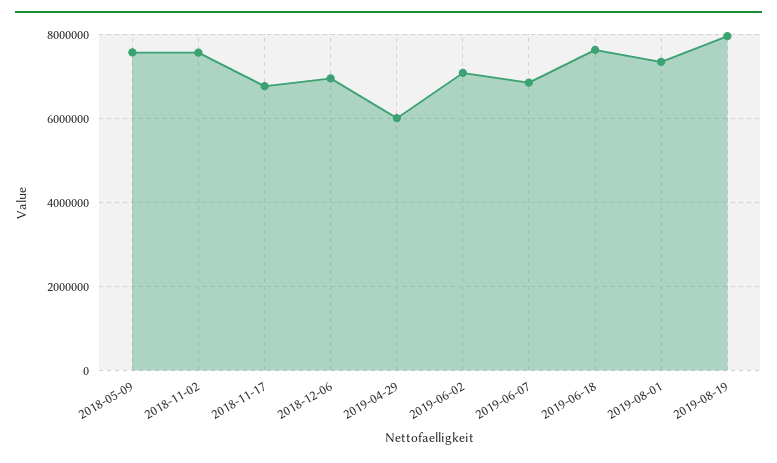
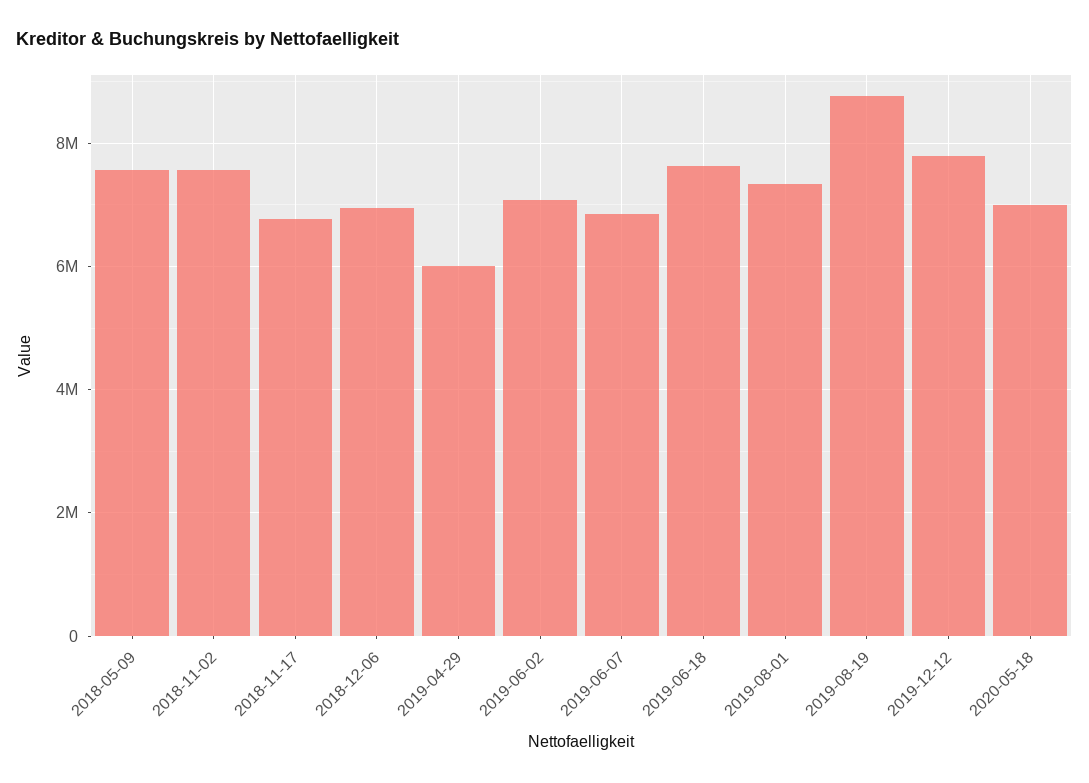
2019-08-19: 8000000 -> 8800000
2019-12-12: none -> 7800000
2020-05-18: none -> 7000000

